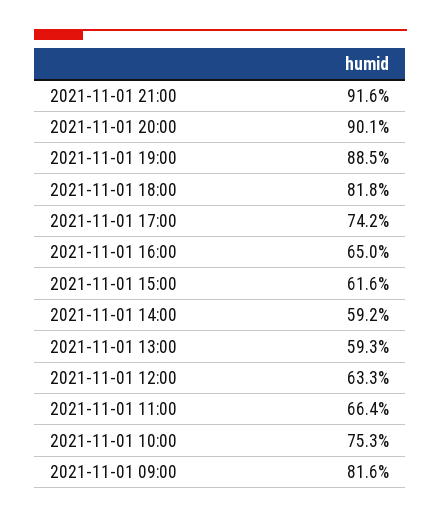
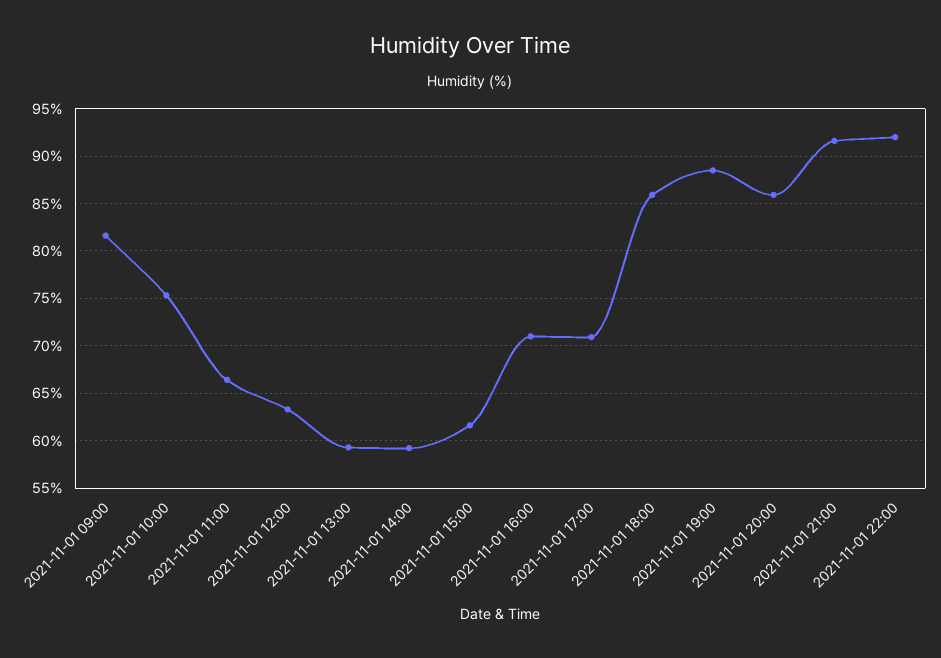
2021-11-01 20:00: 90.1 -> 86
2021-11-01 18:00: 81.8 -> 86
2021-11-01 17:00: 74.2 -> 71
2021-11-01 16:00: 65 -> 71
2021-11-01 22:00: none -> 92

